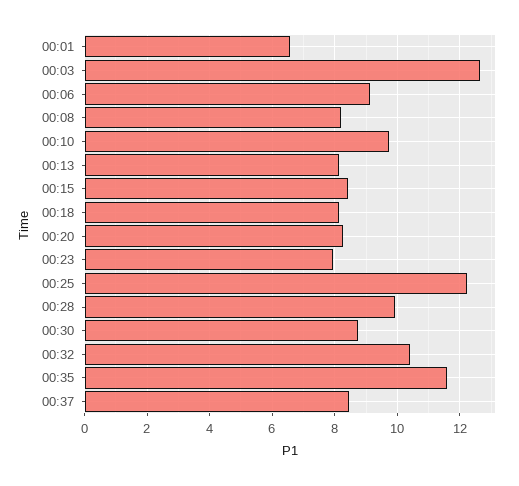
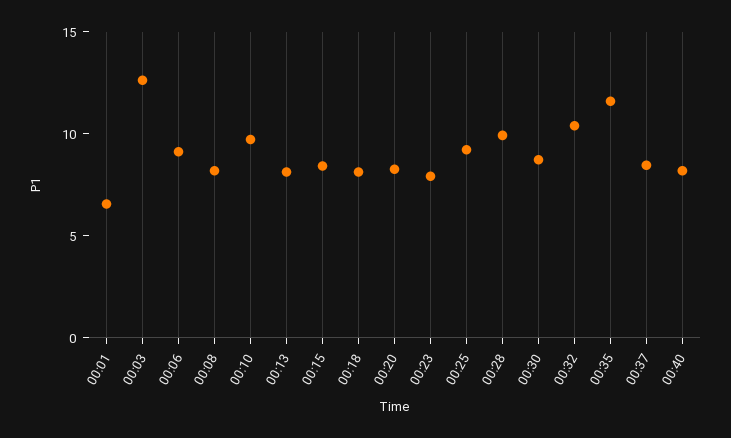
00:25: 12.2 -> 9
00:40: none -> 8

